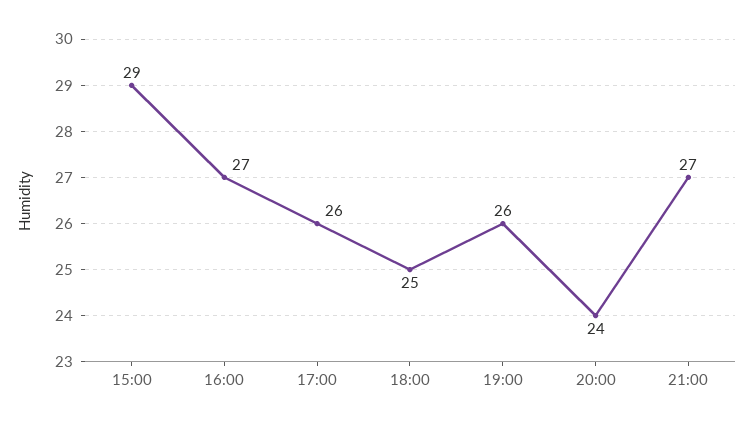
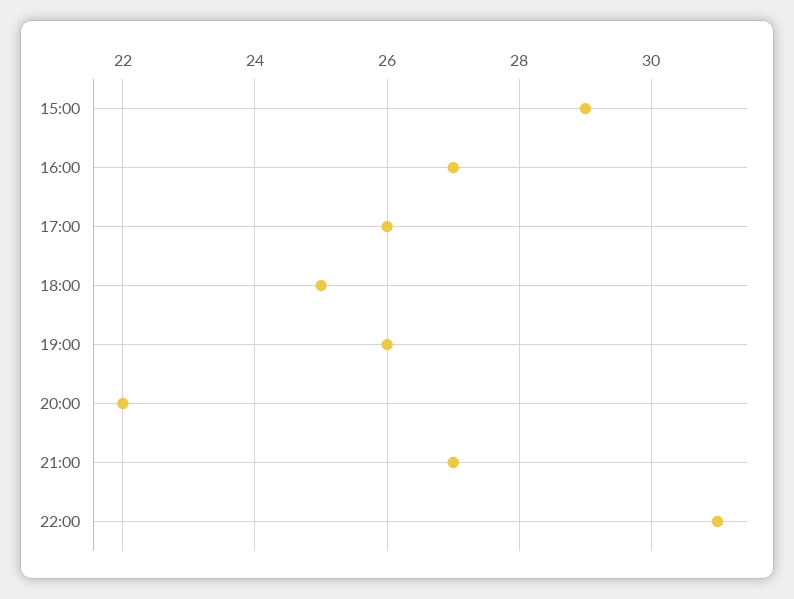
20:00: 24 -> 22
22:00: none -> 31

